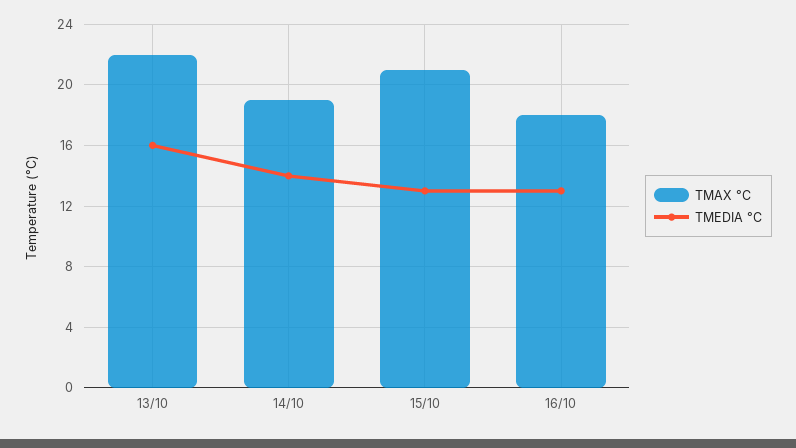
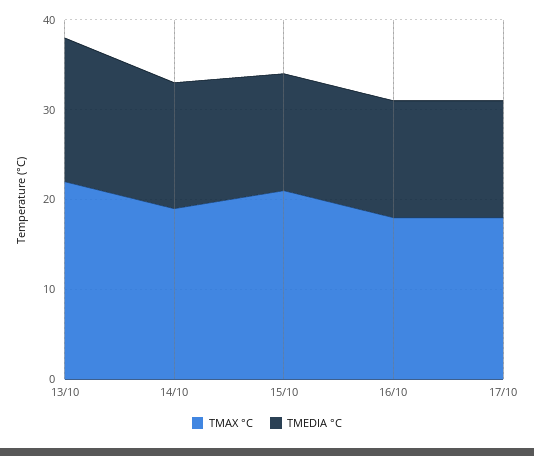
TMAX °C, 17/10: none -> 18
TMEDIA °C, 17/10: none -> 13

